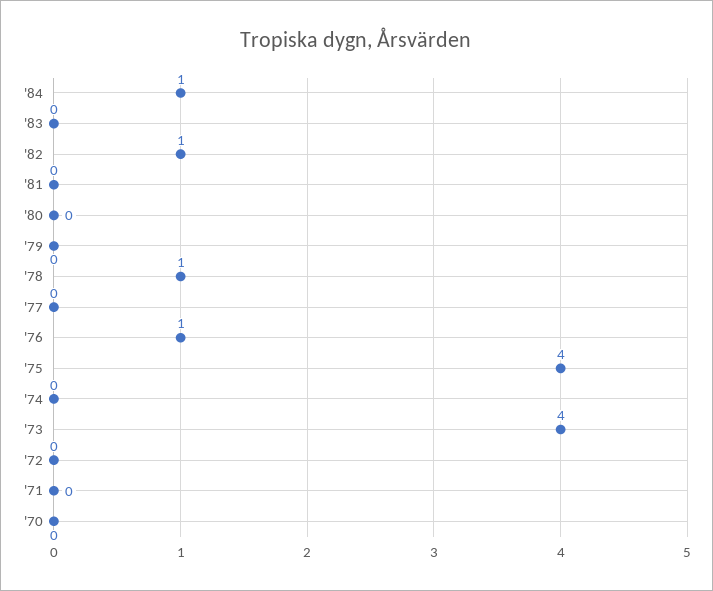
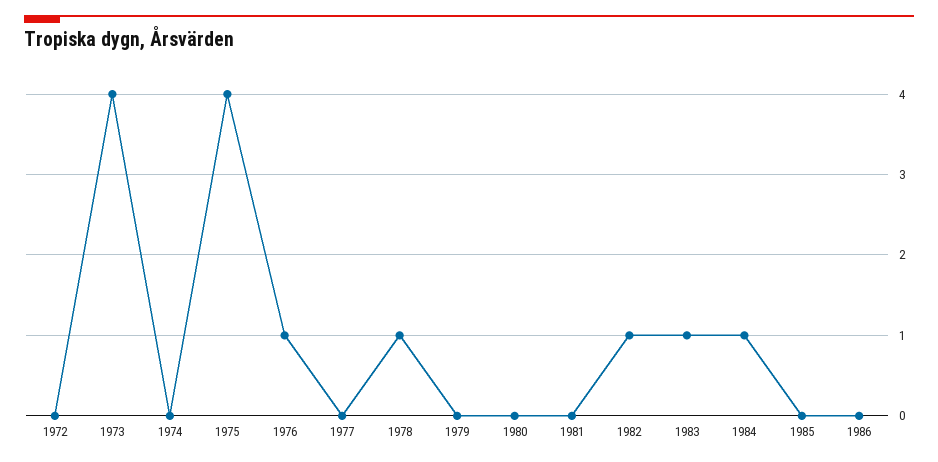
'83: 0 -> 1
'71: 0 -> none
'70: 0 -> none
1985: none -> 0
1986: none -> 0

